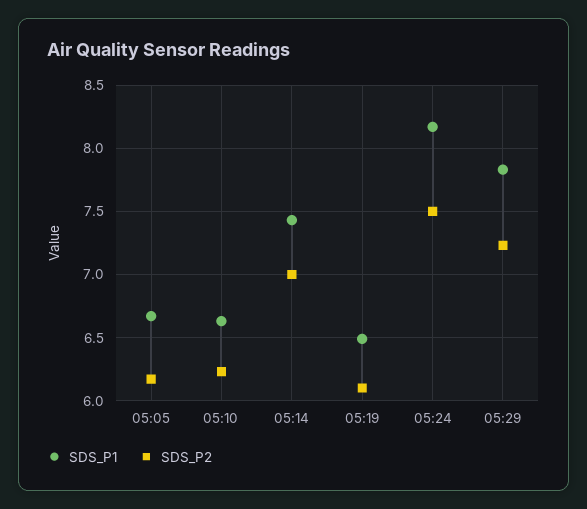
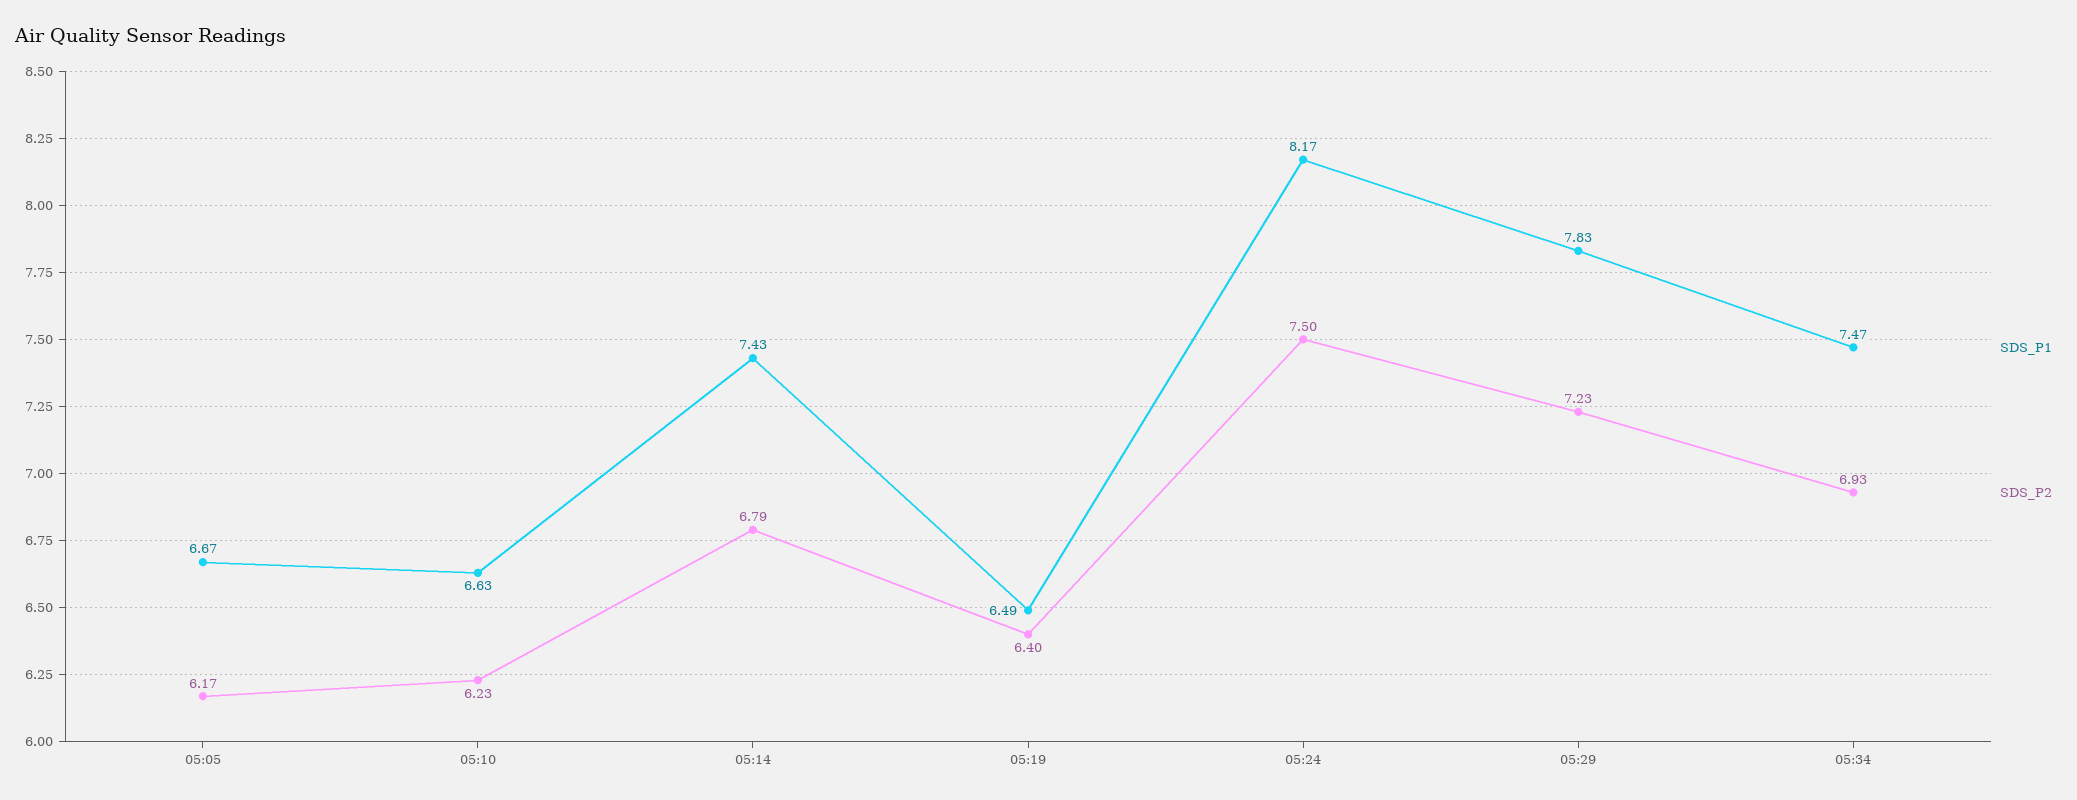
SDS_P2, 05:14: 7 -> 6.79
SDS_P2, 05:19: 6.1 -> 6.4
SDS_P1, 05:34: none -> 7.47
SDS_P2, 05:34: none -> 6.93

